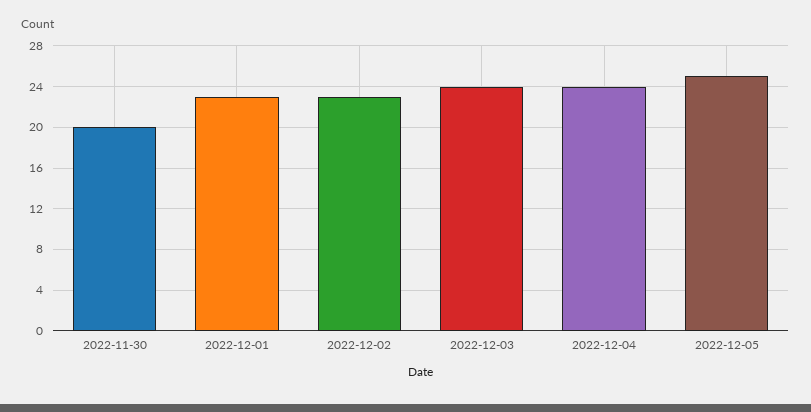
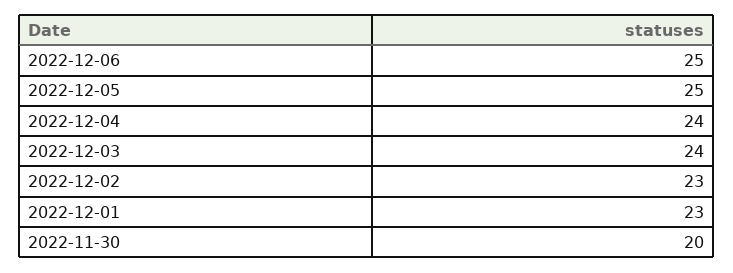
2022-12-06: none -> 25

